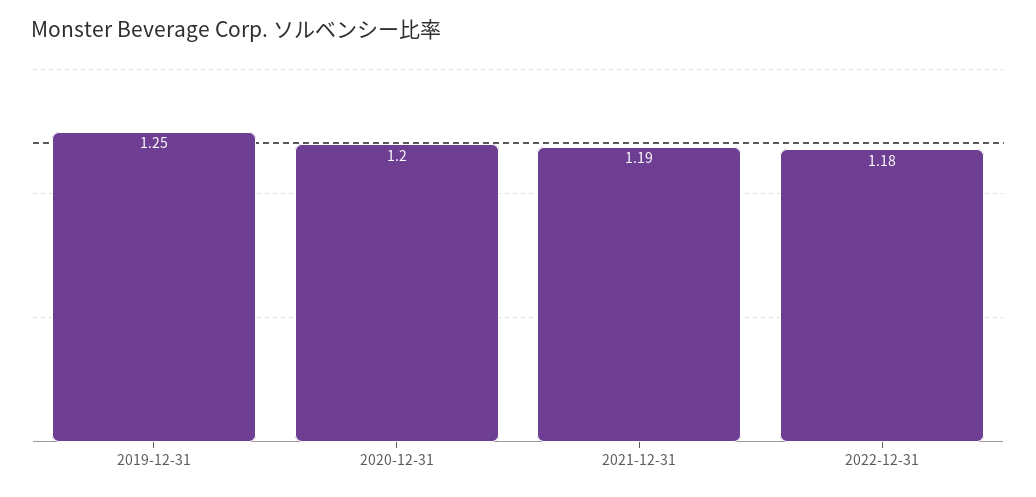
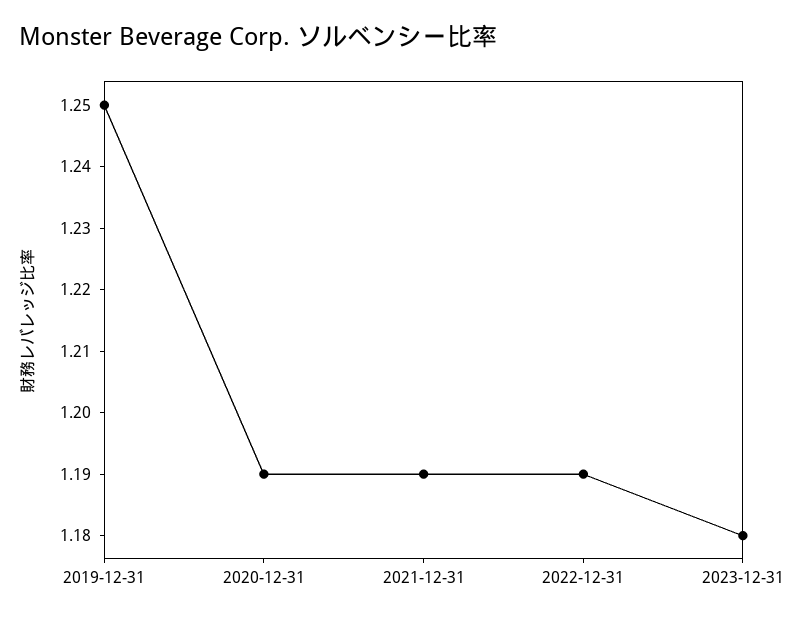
2020-12-31: 1.2 -> 1.19
2022-12-31: 1.18 -> 1.19
2023-12-31: none -> 1.18

